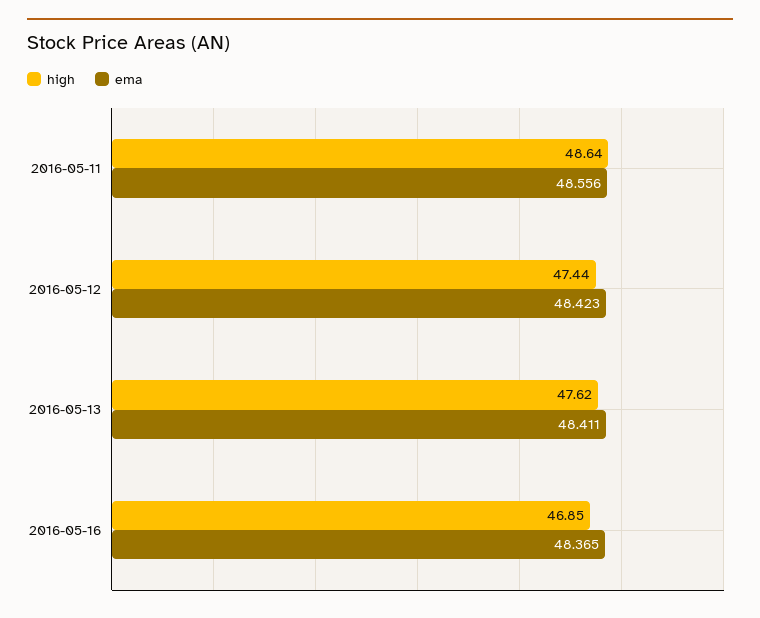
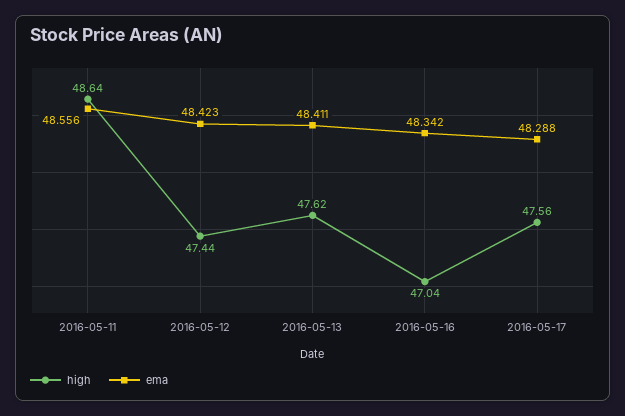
high, 2016-05-16: 46.85 -> 47.04
ema, 2016-05-16: 48.365 -> 48.342
high, 2016-05-17: none -> 47.56
ema, 2016-05-17: none -> 48.288

